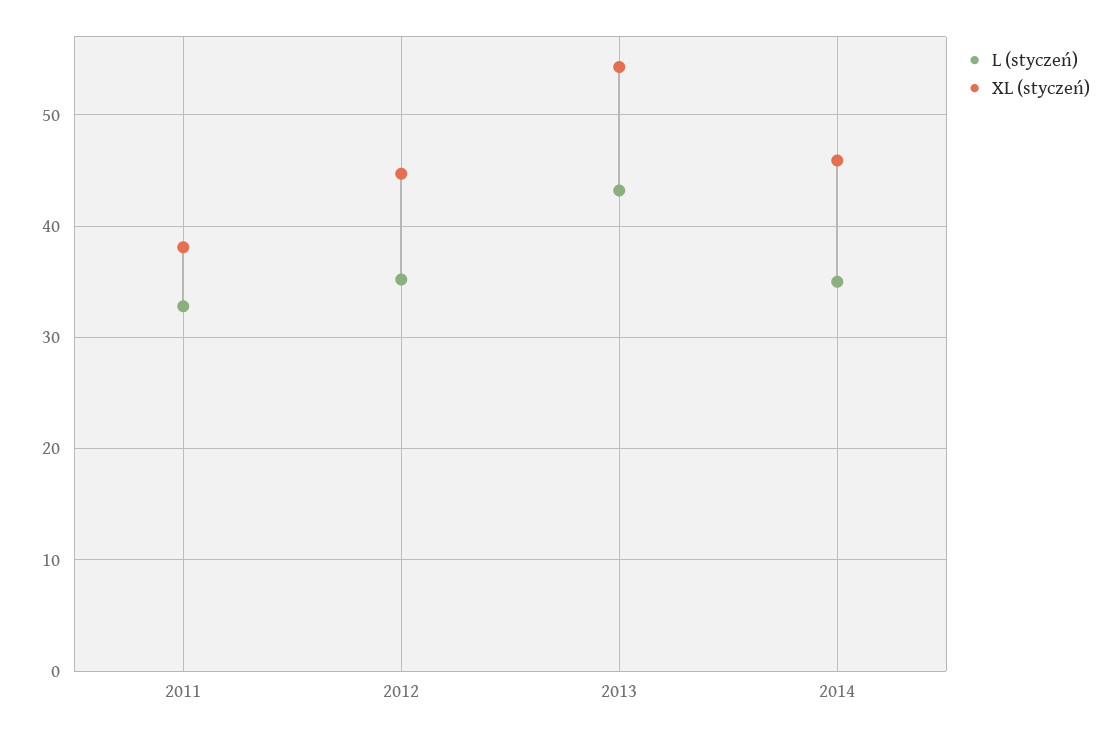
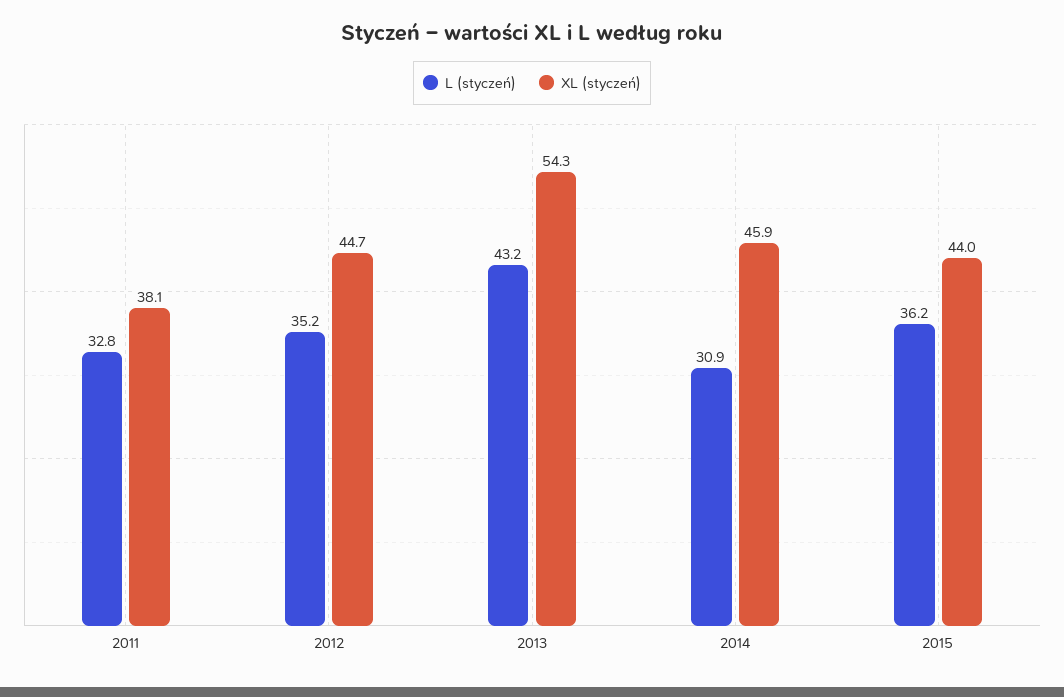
L (styczeń), 2014: 35 -> 30.9
L (styczeń), 2015: none -> 36.2
XL (styczeń), 2015: none -> 44

